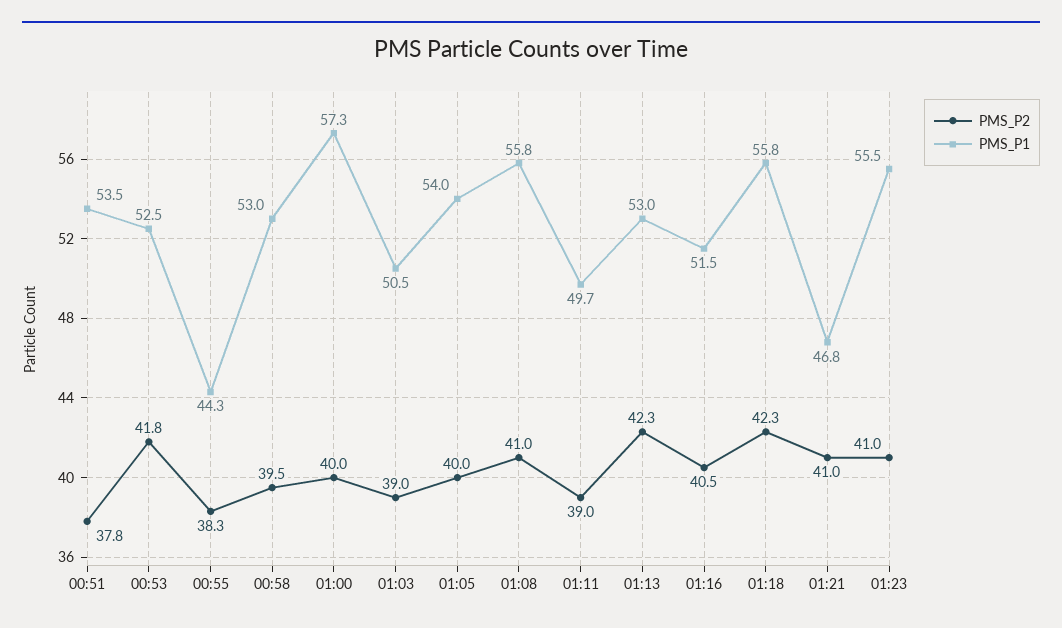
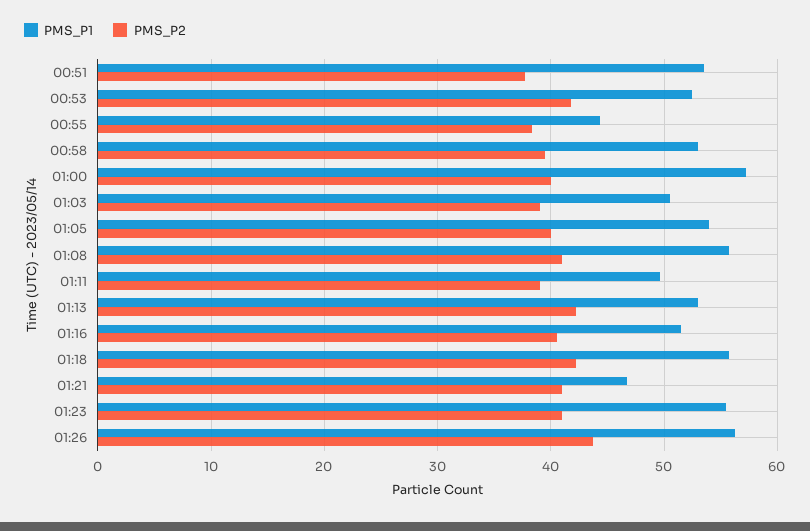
PMS_P1, 01:26: none -> 56
PMS_P2, 01:26: none -> 44

